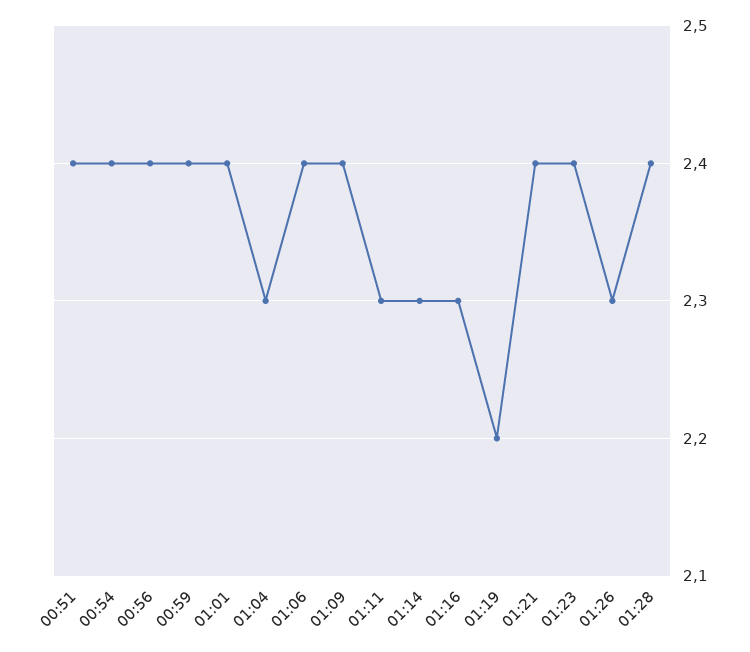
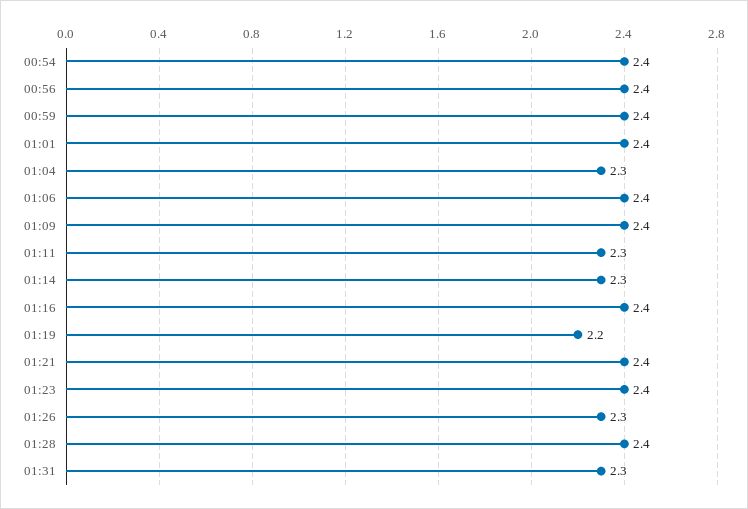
00:51: 2.4 -> none
01:16: 2.3 -> 2.4
01:31: none -> 2.3

